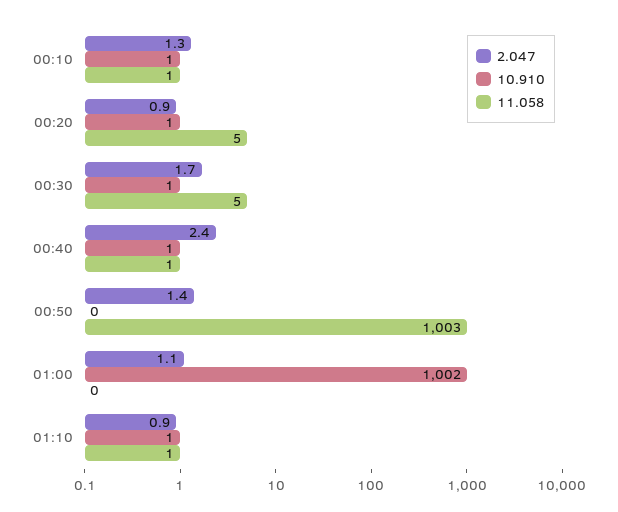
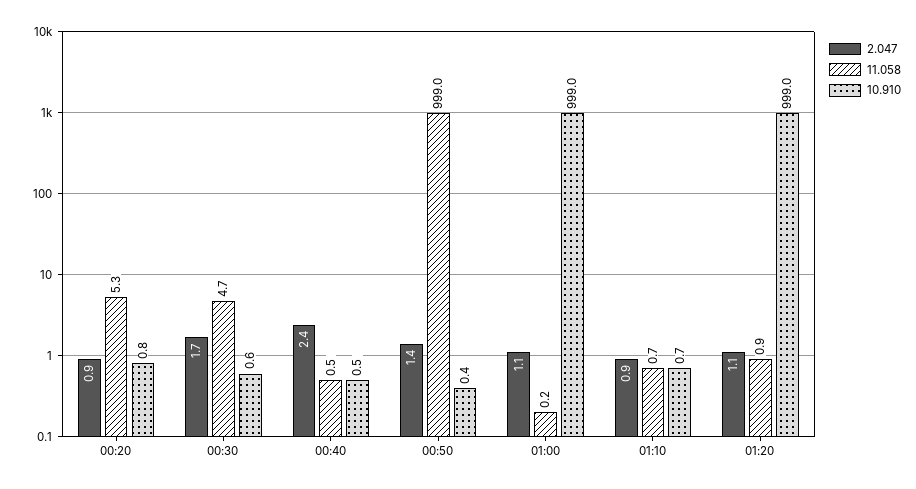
2.047, 00:10: 1.3 -> none
10.910, 00:10: 1 -> none
11.058, 00:10: 1 -> none
11.058, 00:50: 1003 -> 999
10.910, 01:00: 1002 -> 999
2.047, 01:20: none -> 1.1
11.058, 01:20: none -> 0.9
10.910, 01:20: none -> 999

